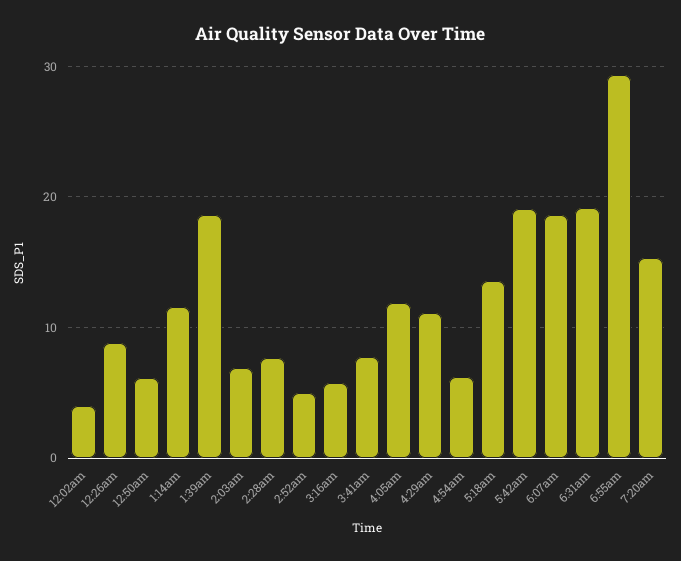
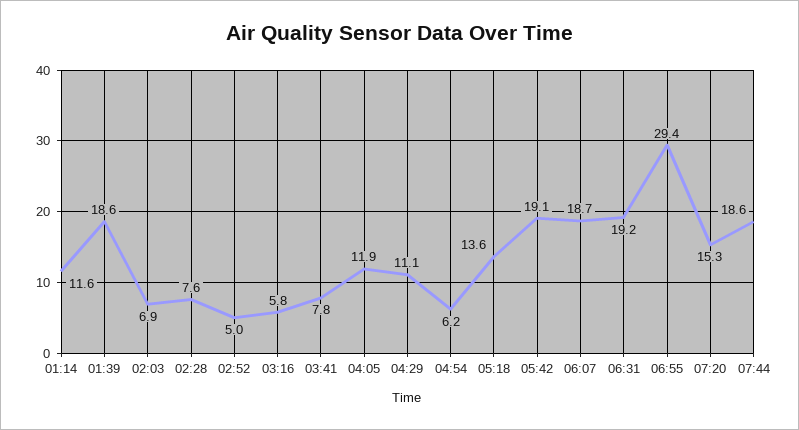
12:02am: 4 -> none
12:26am: 9 -> none
12:50am: 6 -> none
07:44: none -> 18.6

